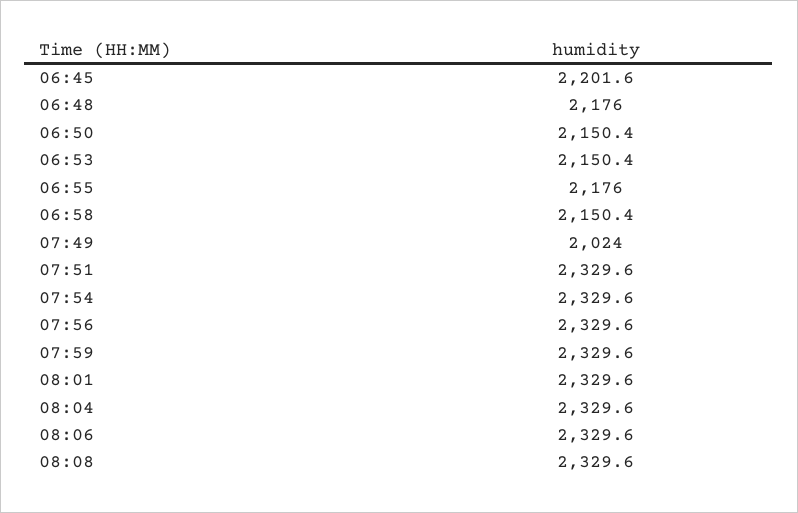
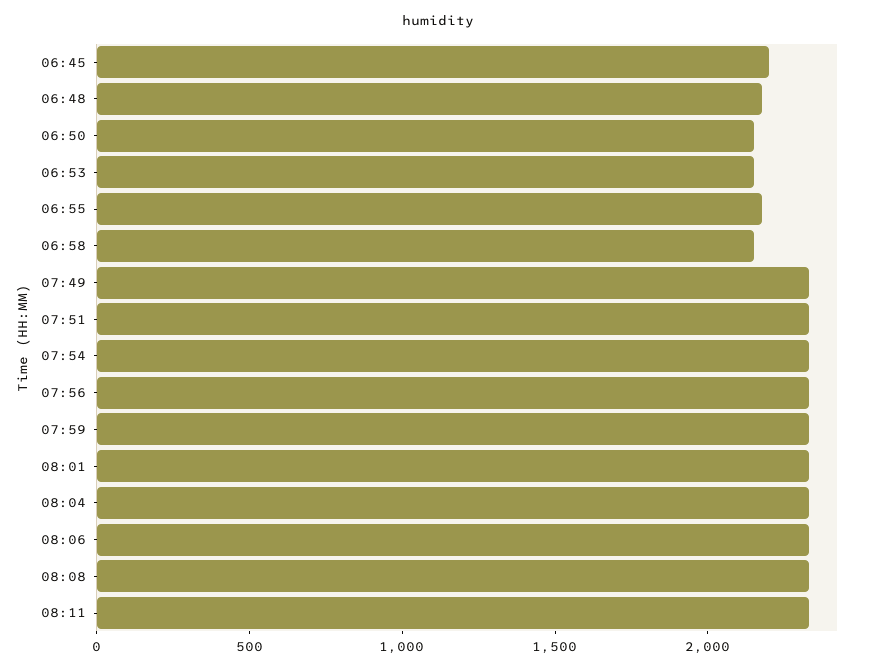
07:49: 2024 -> 2300
08:11: none -> 2300

